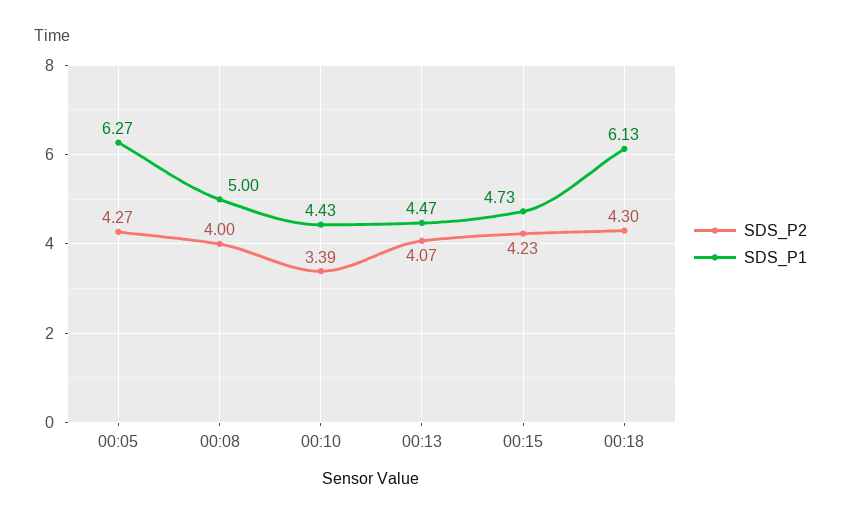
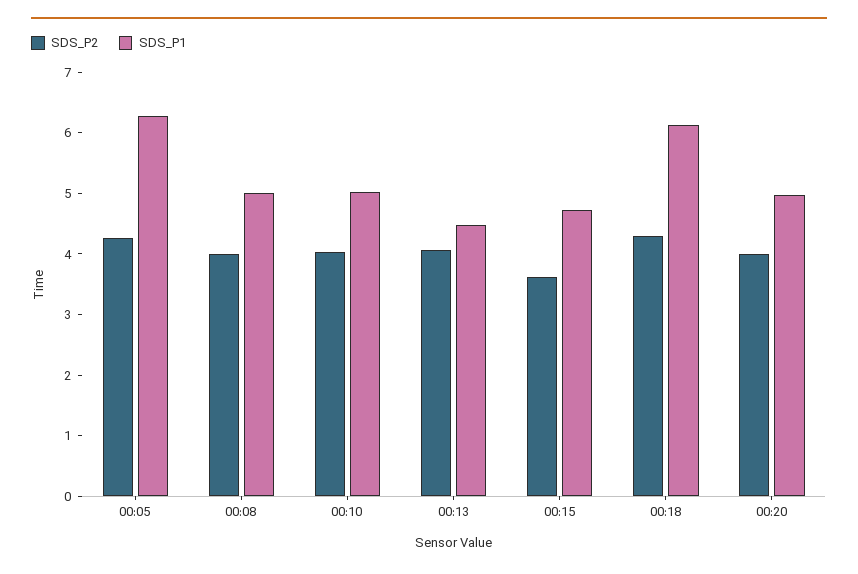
SDS_P2, 00:10: 3.39 -> 4
SDS_P1, 00:10: 4.43 -> 5
SDS_P2, 00:15: 4.23 -> 3.6
SDS_P2, 00:20: none -> 4
SDS_P1, 00:20: none -> 5

